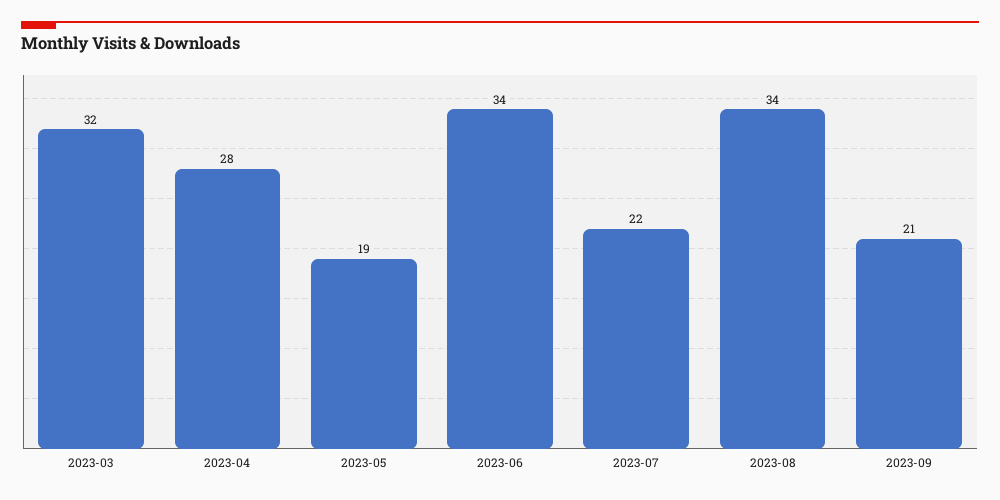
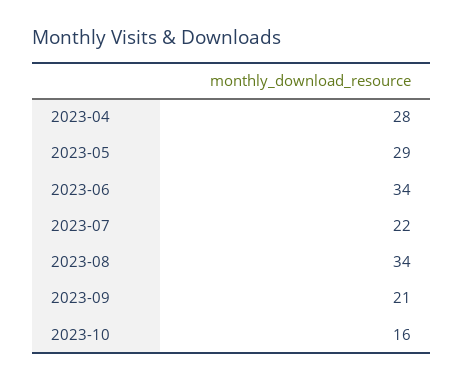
2023-03: 32 -> none
2023-05: 19 -> 29
2023-10: none -> 16

